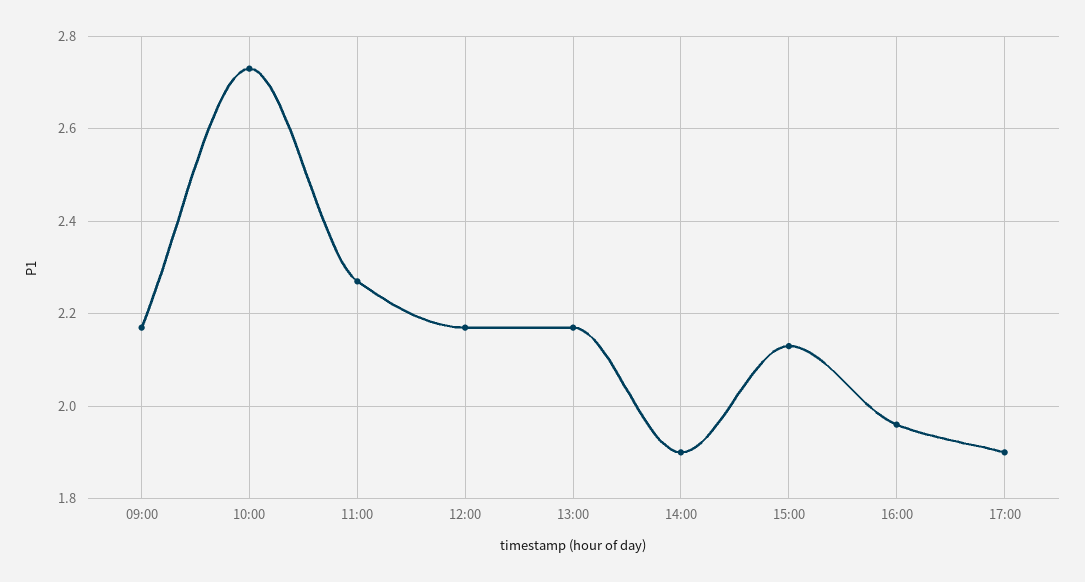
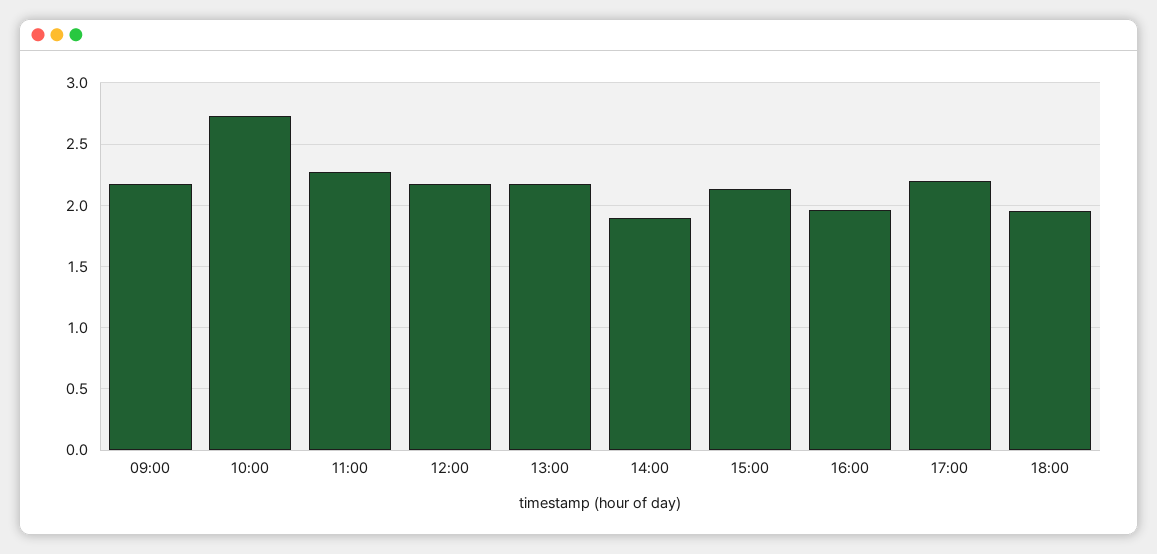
17:00: 1.9 -> 2.2
18:00: none -> 1.95

